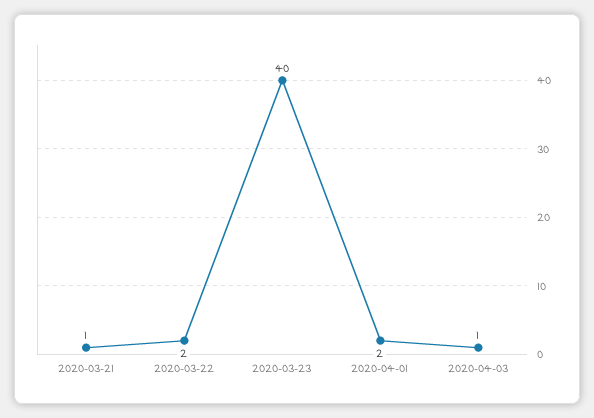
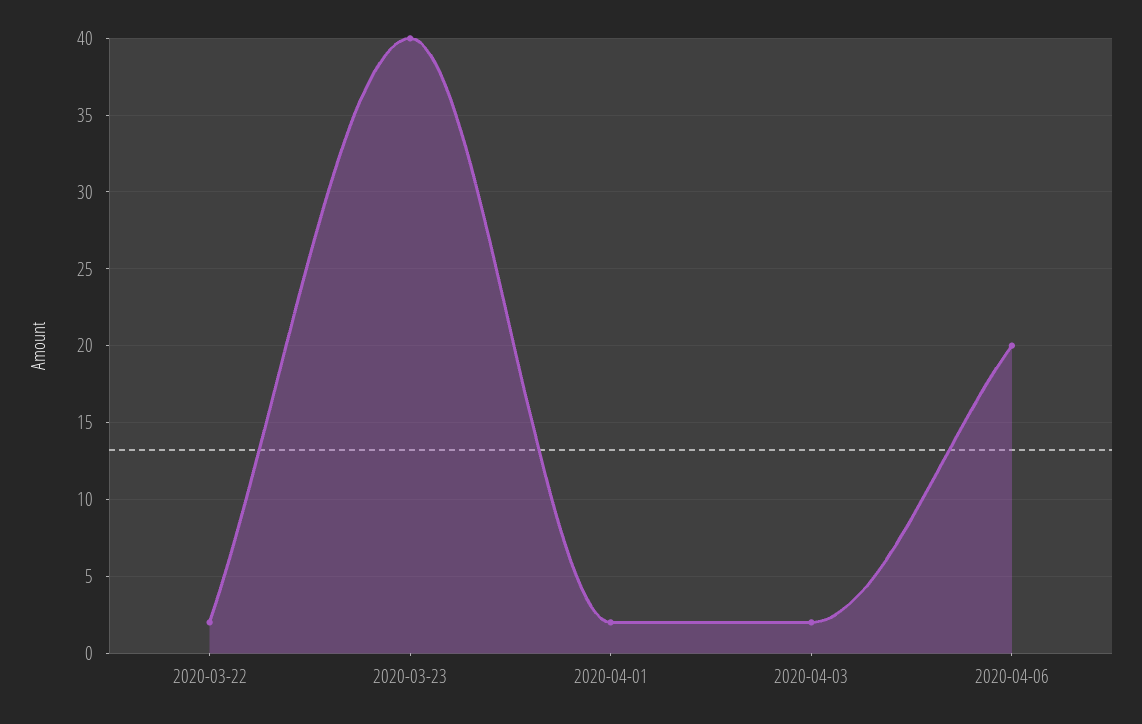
2020-03-21: 1 -> none
2020-04-03: 1 -> 2
2020-04-06: none -> 20

